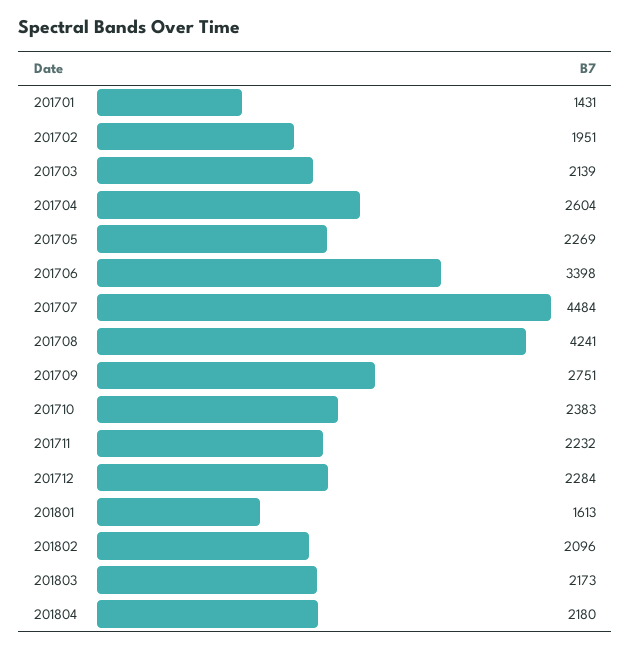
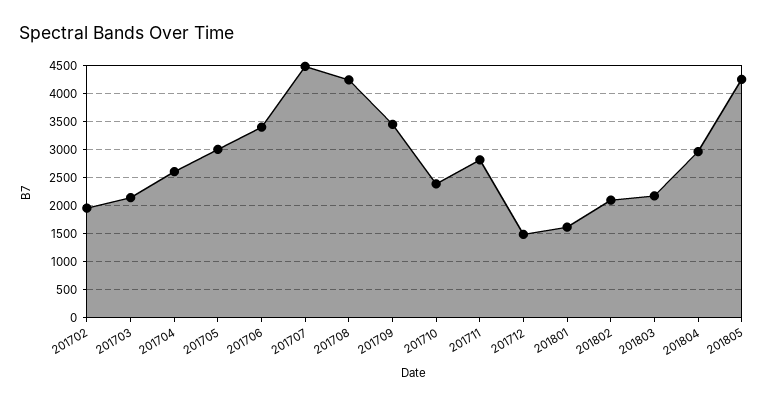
201701: 1431 -> none
201705: 2269 -> 3000
201709: 2751 -> 3500
201711: 2232 -> 2750
201712: 2284 -> 1500
201804: 2180 -> 3000
201805: none -> 4250

